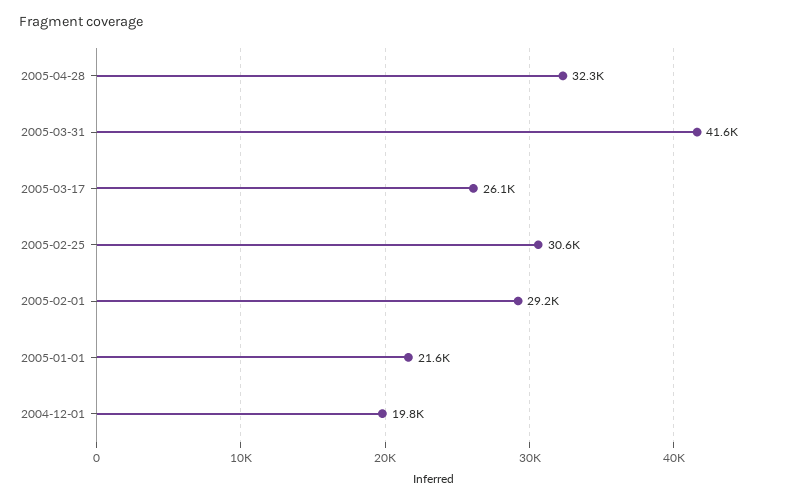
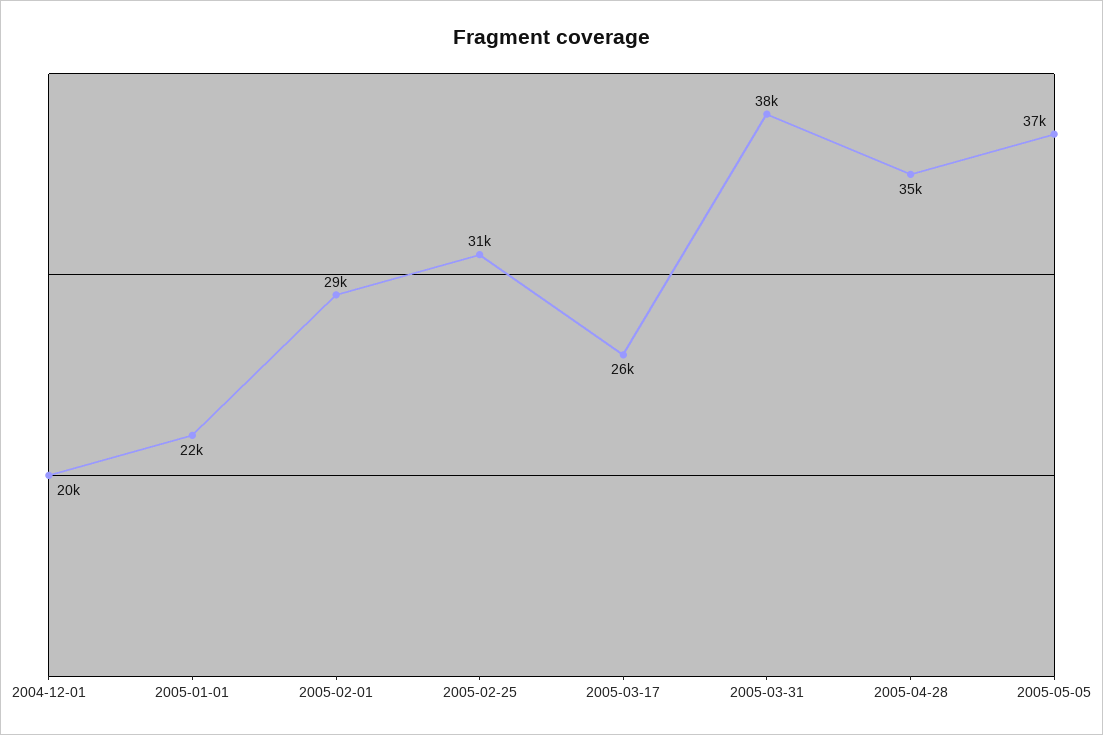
2005-04-28: 32300 -> 35000
2005-03-31: 41600 -> 38000
2005-05-05: none -> 37000

